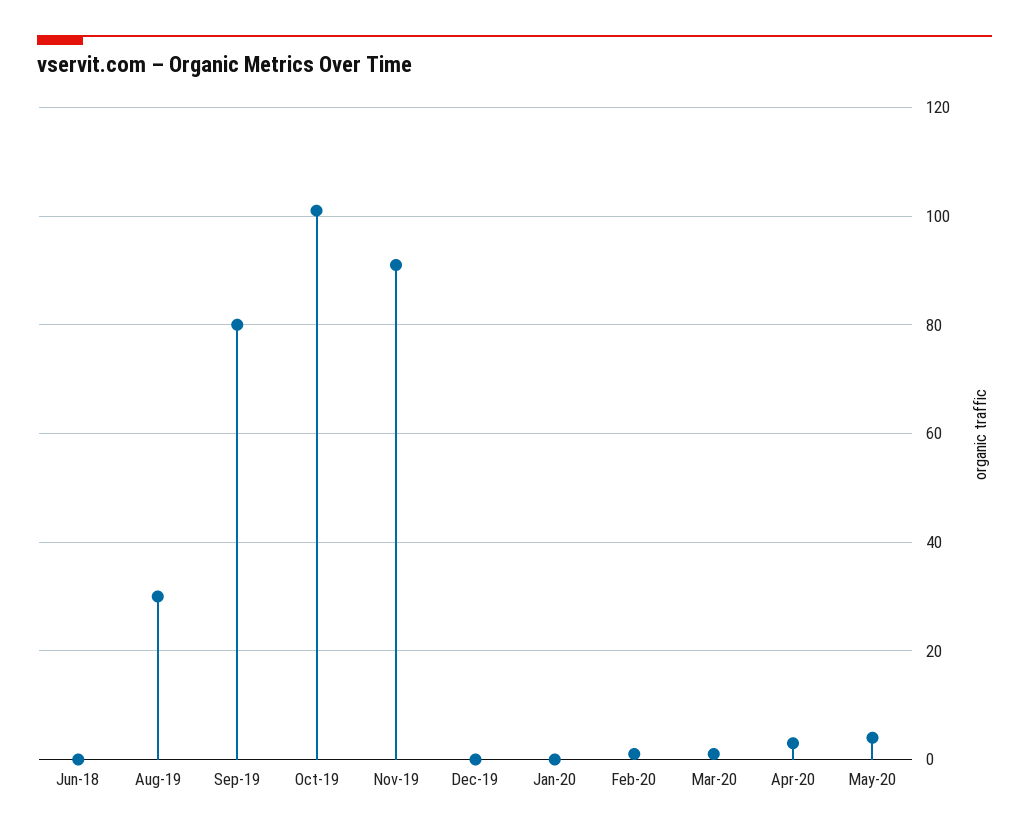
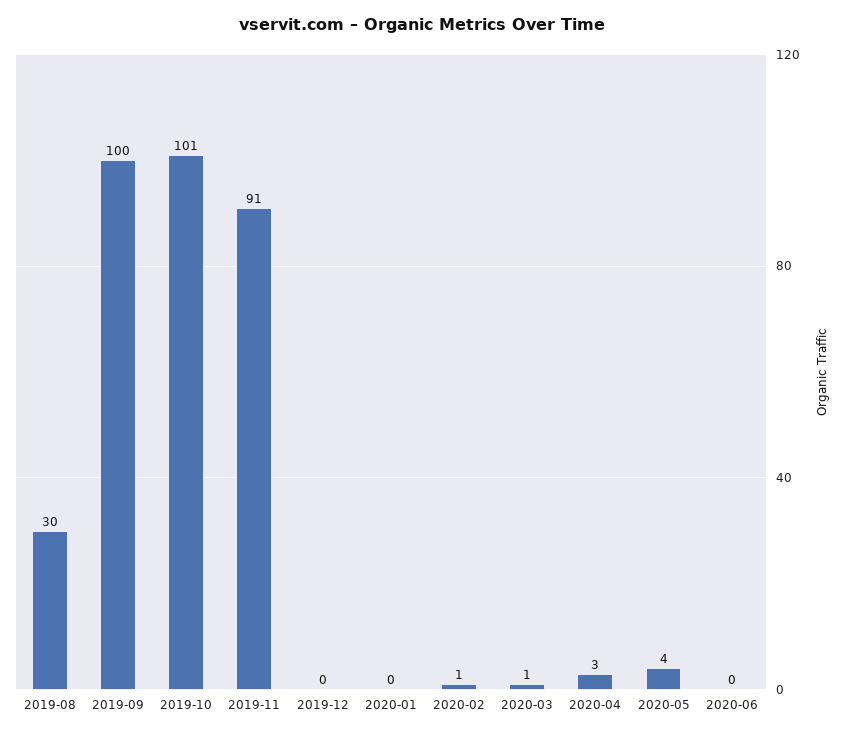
Jun-18: 0 -> none
Sep-19: 80 -> 100
2020-06: none -> 0

